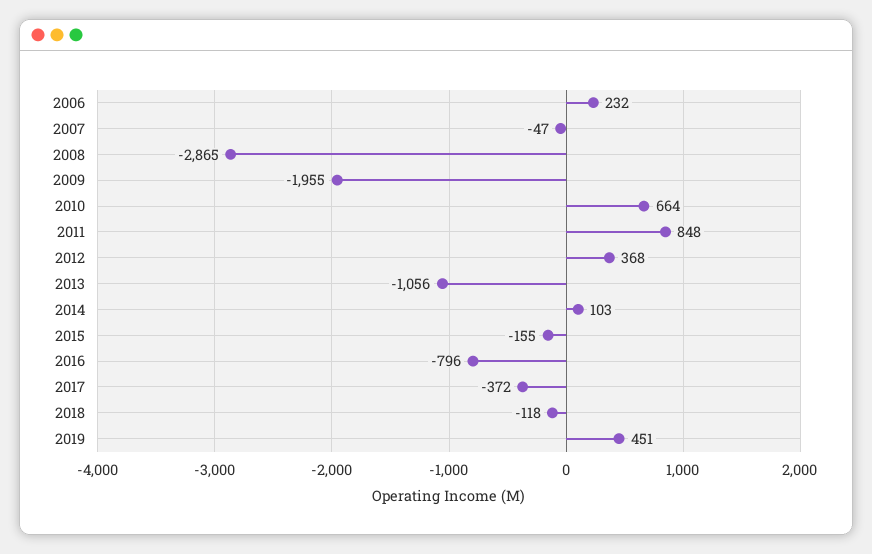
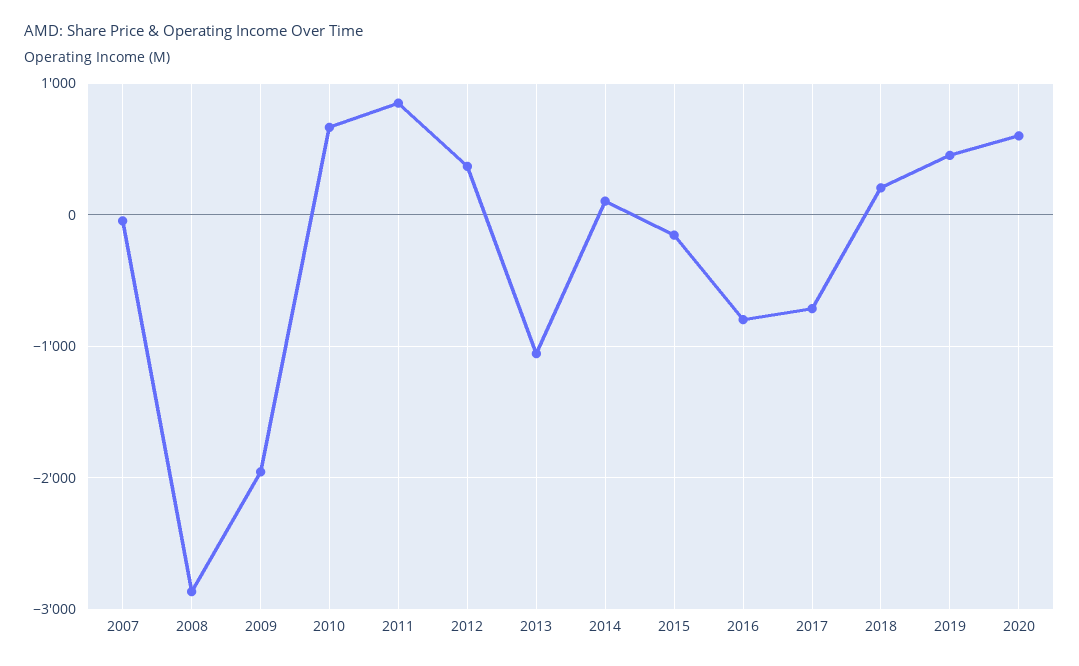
2006: 232 -> none
2017: -372 -> -700
2018: -118 -> 200
2020: none -> 600

